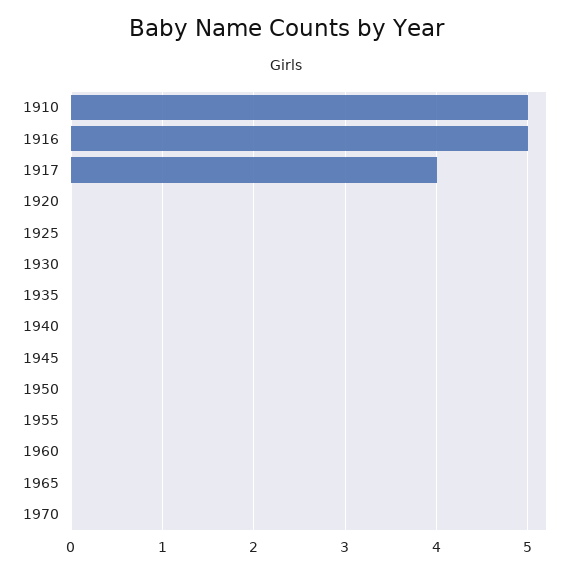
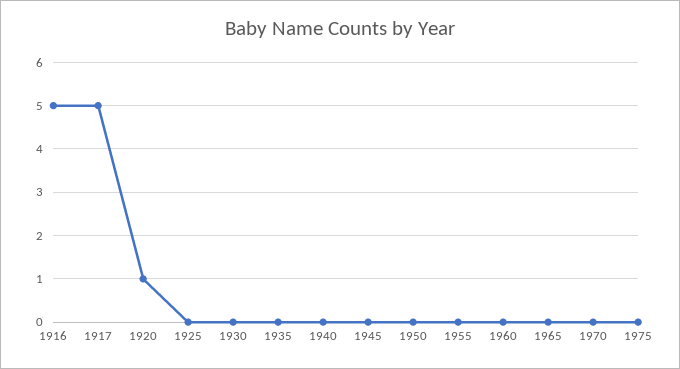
1910: 5 -> none
1917: 4 -> 5
1920: 0 -> 1
1975: none -> 0

